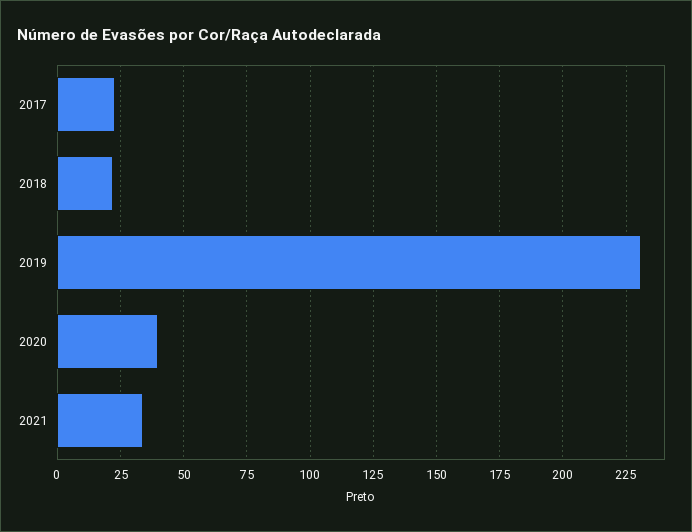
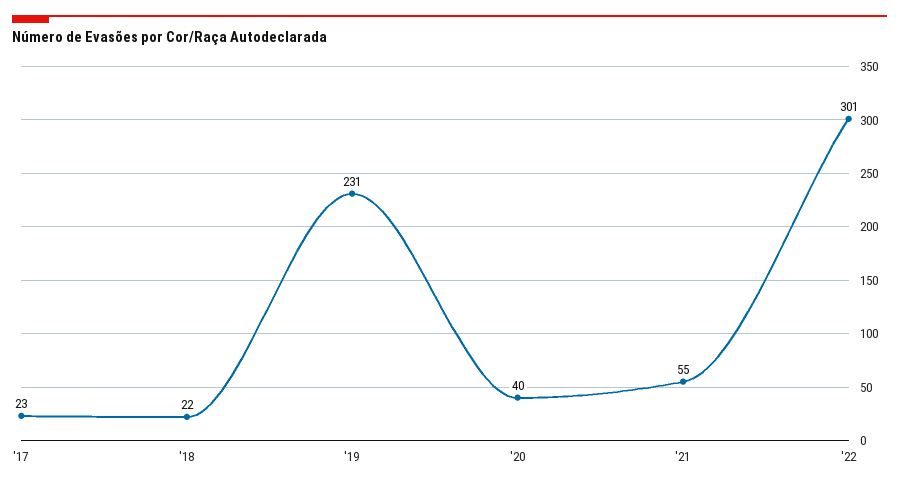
2021: 35 -> 55
'22: none -> 301

